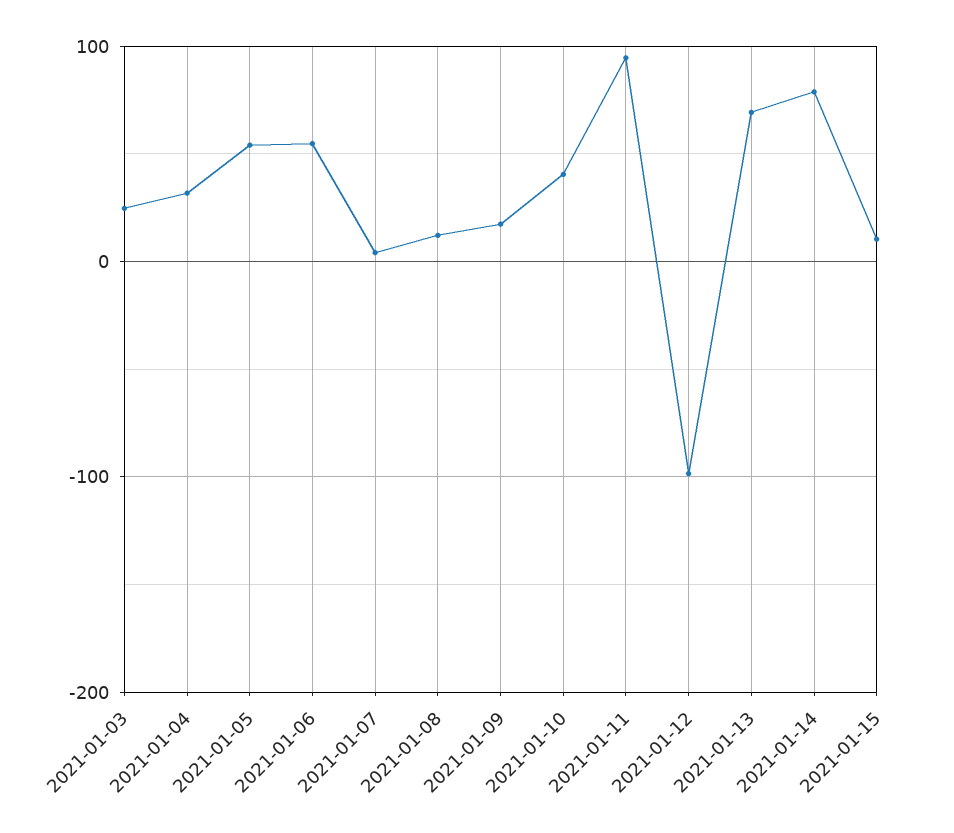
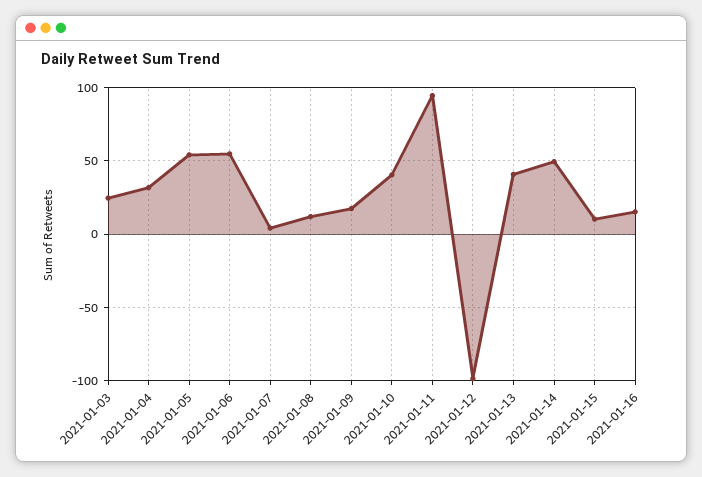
2021-01-13: 70 -> 40
2021-01-14: 80 -> 50
2021-01-16: none -> 15

